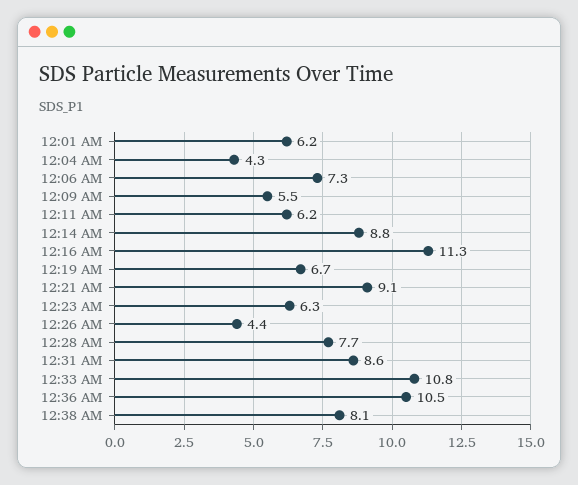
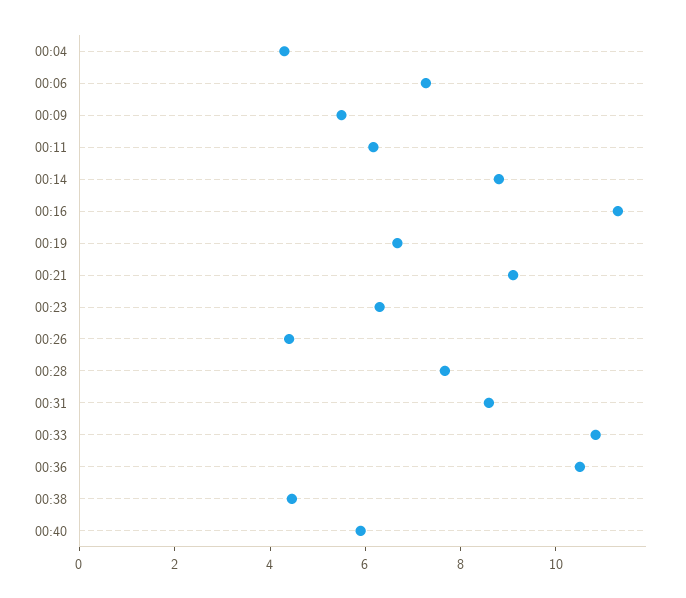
12:01 AM: 6.2 -> none
12:38 AM: 8.1 -> 4.5
00:40: none -> 6

